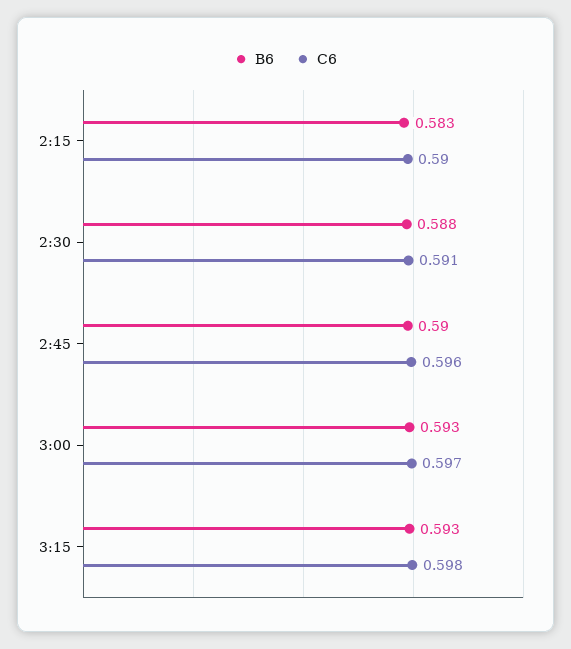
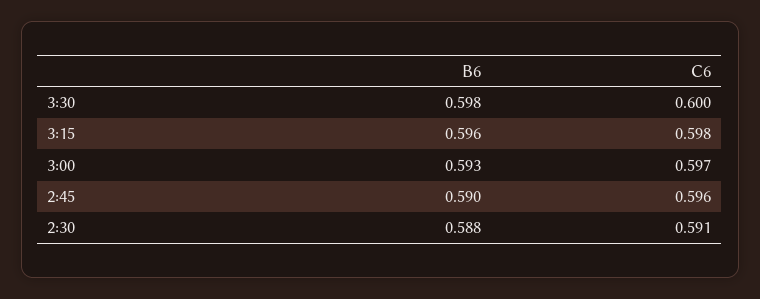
B6, 2:15: 0.583 -> none
C6, 2:15: 0.59 -> none
B6, 3:15: 0.593 -> 0.596
B6, 3:30: none -> 0.598
C6, 3:30: none -> 0.6

